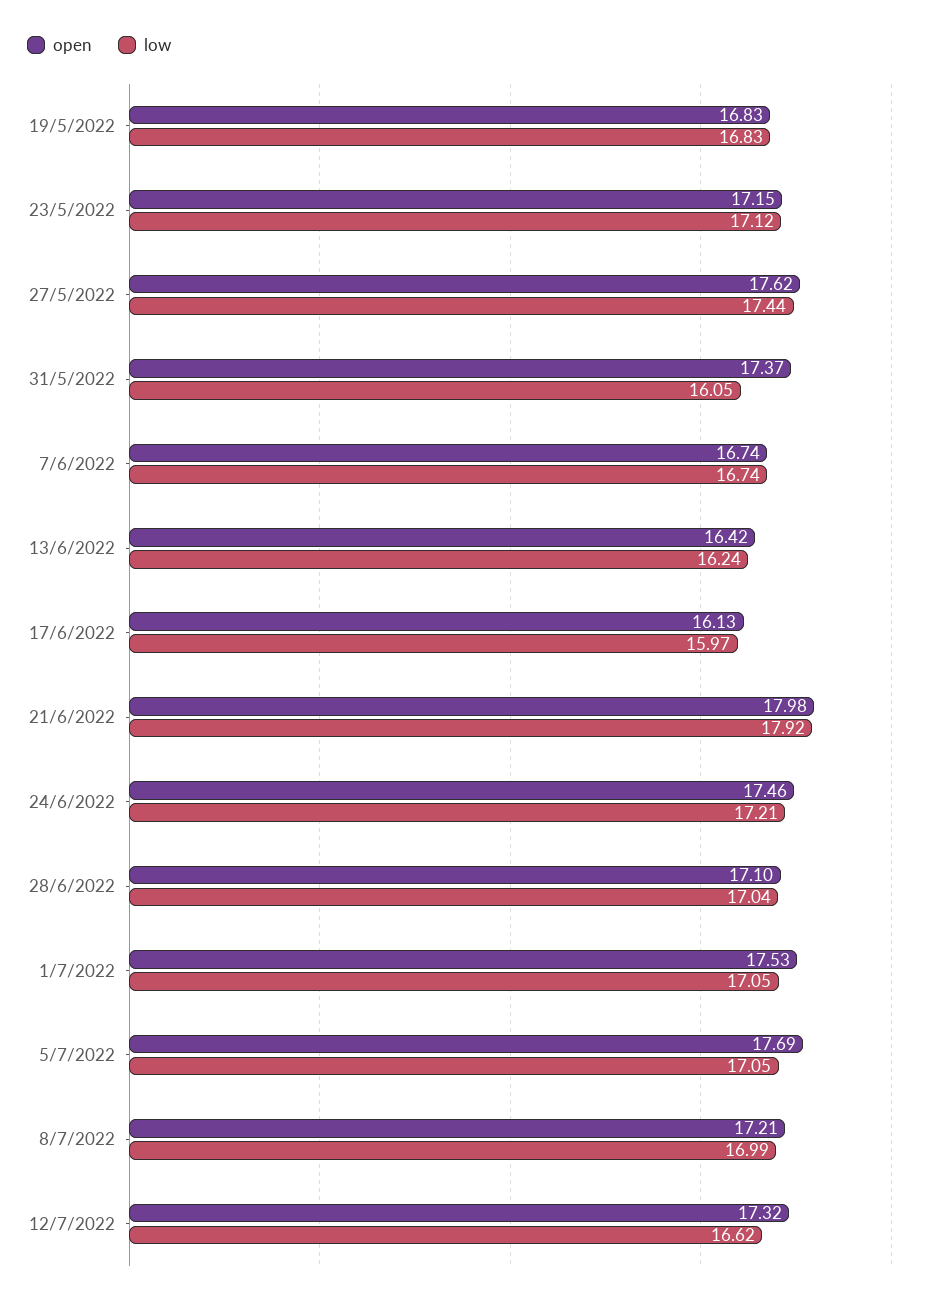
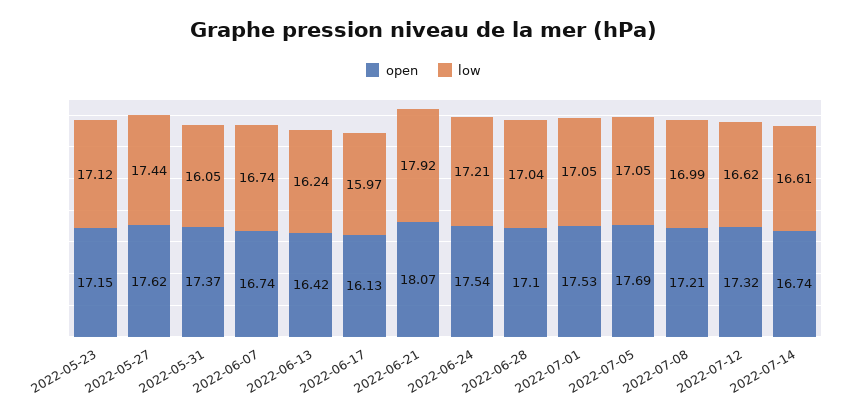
open, 19/5/2022: 16.83 -> none
low, 19/5/2022: 16.83 -> none
open, 21/6/2022: 17.98 -> 18.07
open, 24/6/2022: 17.46 -> 17.54
open, 2022-07-14: none -> 16.74
low, 2022-07-14: none -> 16.61

